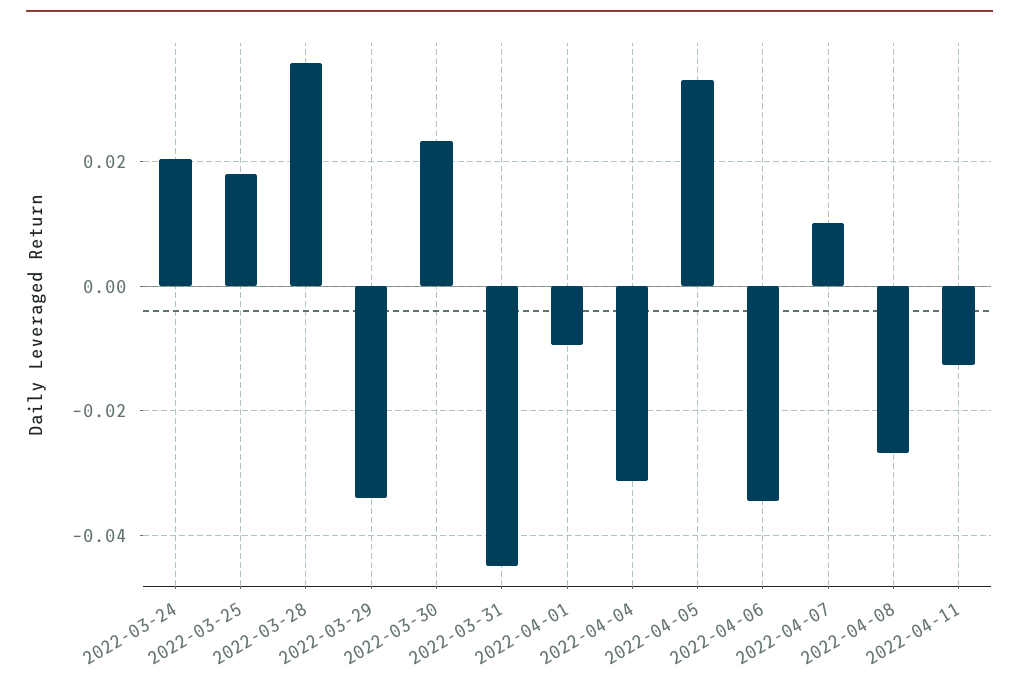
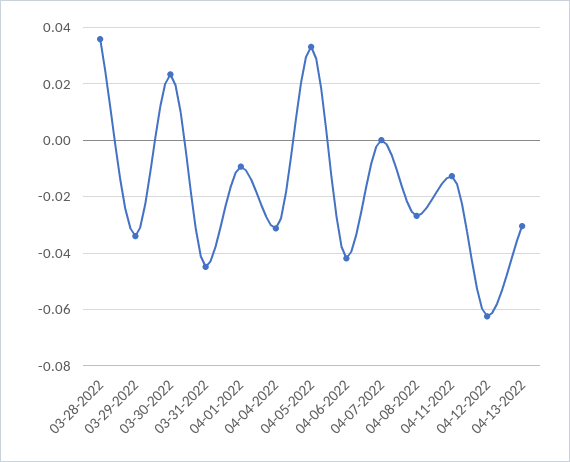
2022-03-24: 0.02 -> none
2022-03-25: 0.018 -> none
2022-04-06: -0.034 -> -0.0425
2022-04-07: 0.01 -> 0
04-12-2022: none -> -0.0625
04-13-2022: none -> -0.03

